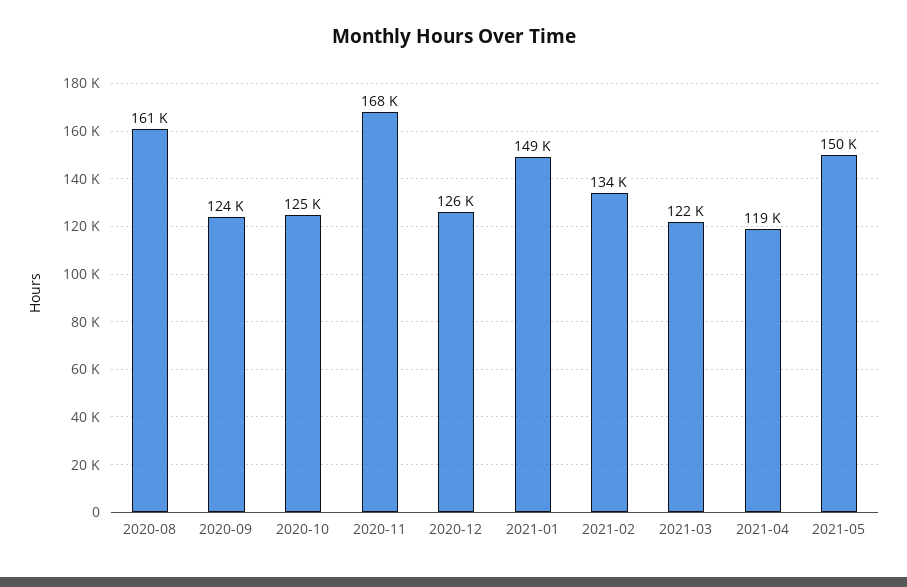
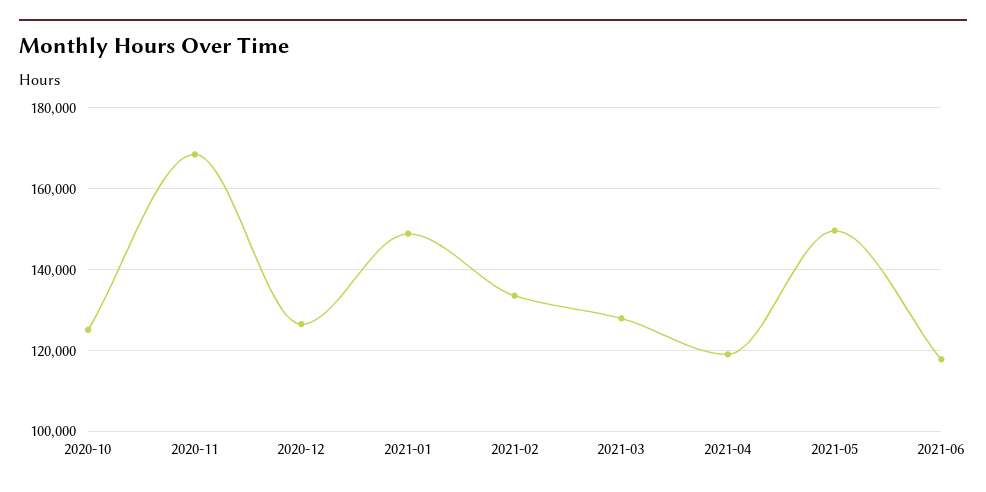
2020-08: 161000 -> none
2020-09: 124000 -> none
2021-03: 122000 -> 128000
2021-06: none -> 118000

